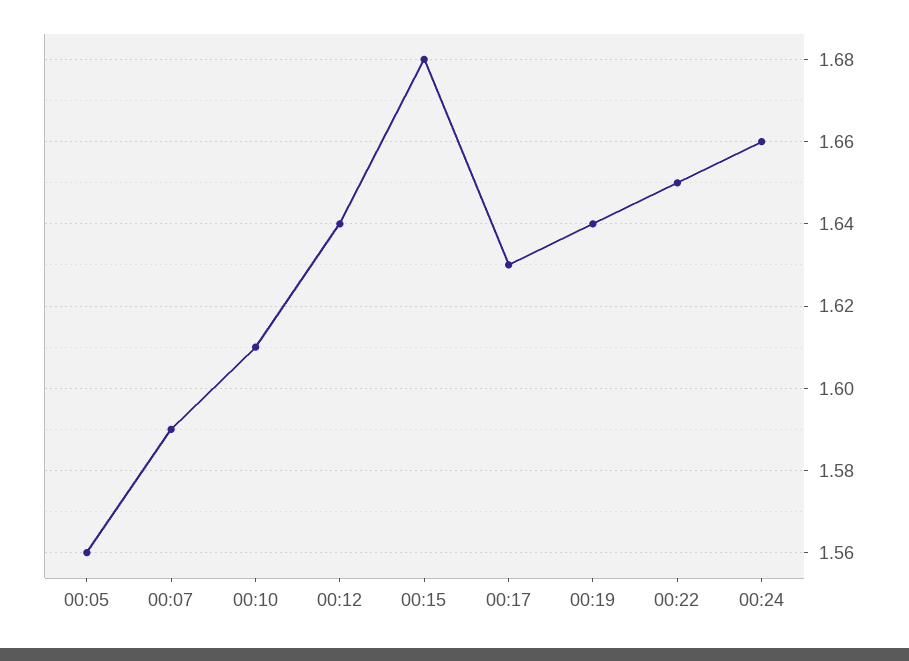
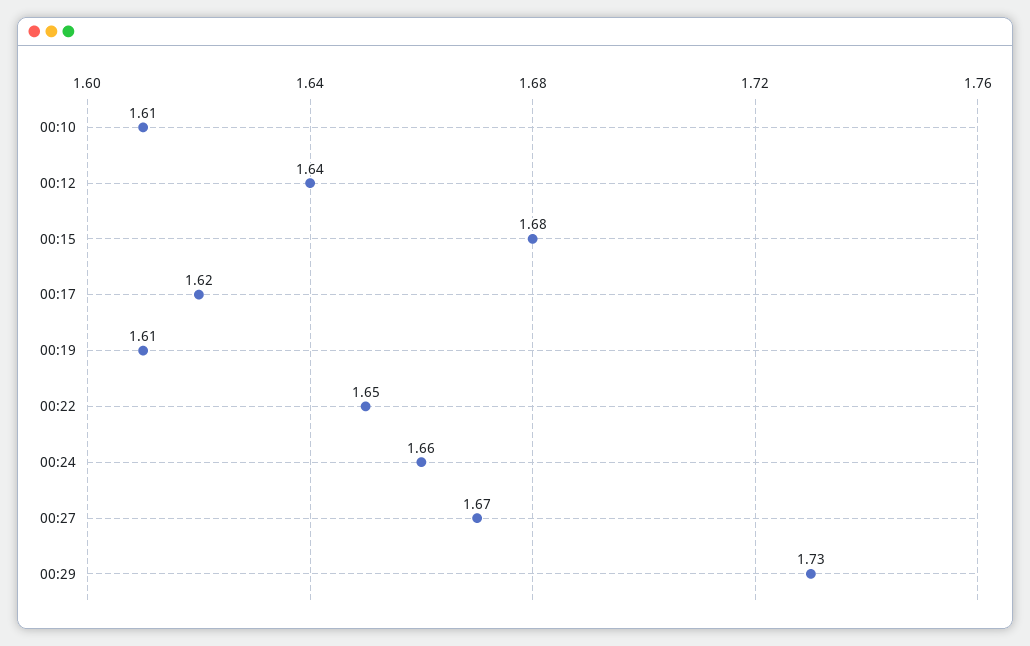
00:05: 1.56 -> none
00:07: 1.59 -> none
00:17: 1.63 -> 1.62
00:19: 1.64 -> 1.61
00:27: none -> 1.67
00:29: none -> 1.73

